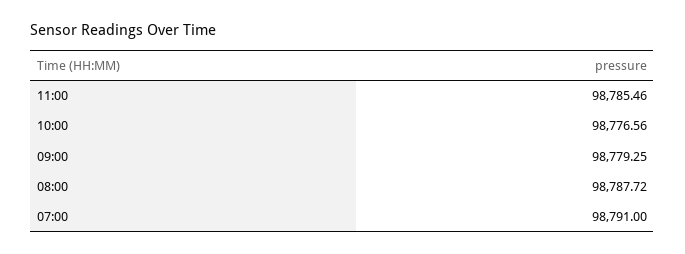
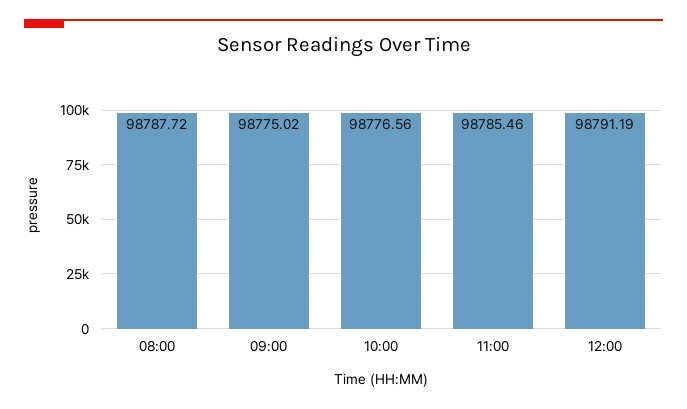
09:00: 98779.25 -> 98775.02
07:00: 98791 -> none
12:00: none -> 98791.19

